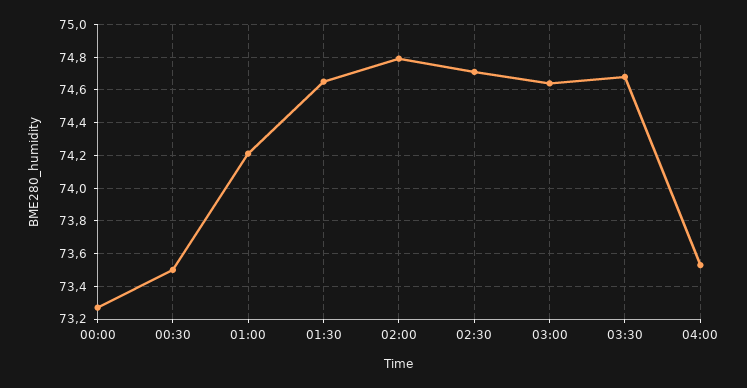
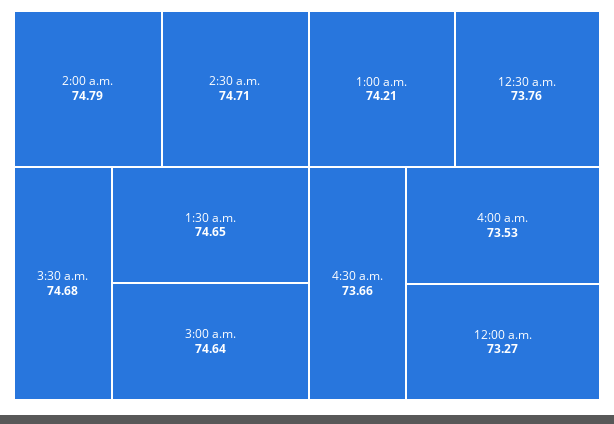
00:30: 73.5 -> 73.76
4:30 a.m.: none -> 73.66

